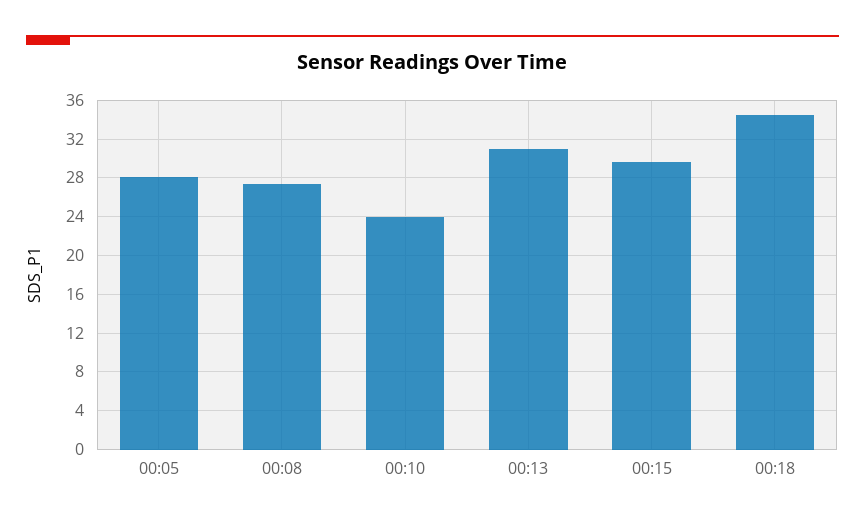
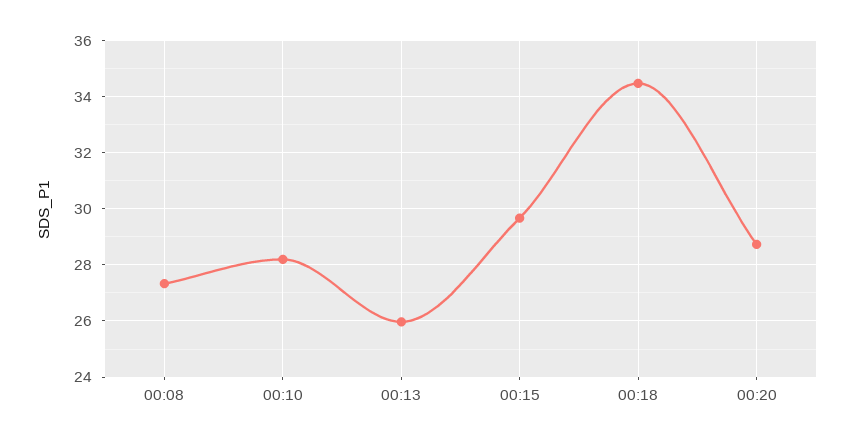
00:05: 28 -> none
00:10: 24 -> 28.25
00:13: 31 -> 26
00:20: none -> 28.75

